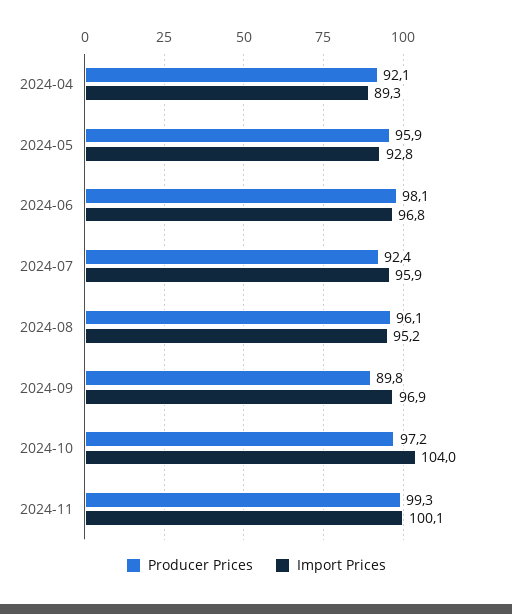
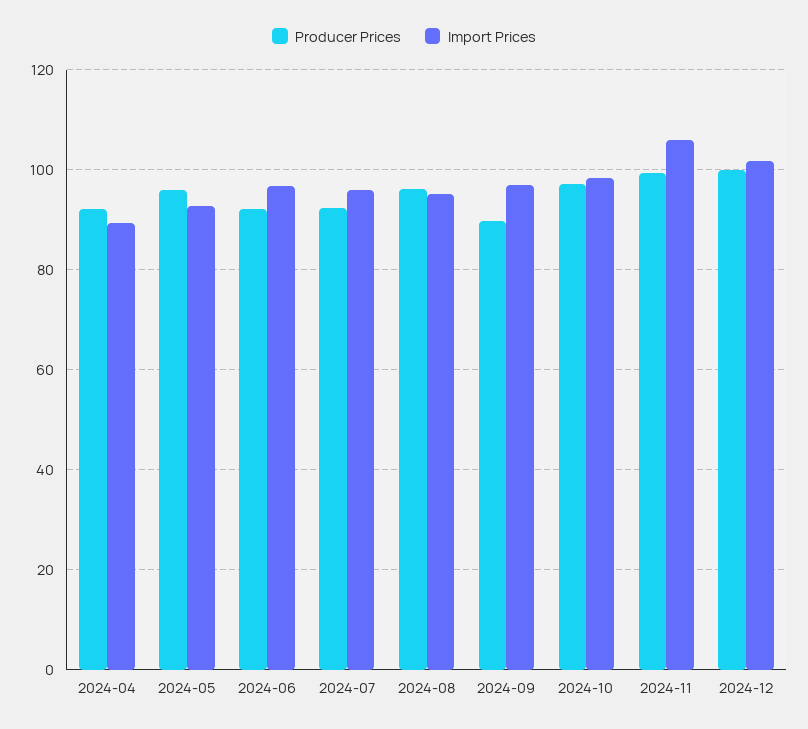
Producer Prices, 2024-06: 98.1 -> 92
Import Prices, 2024-10: 104 -> 98
Import Prices, 2024-11: 100.1 -> 106
Producer Prices, 2024-12: none -> 100
Import Prices, 2024-12: none -> 102

